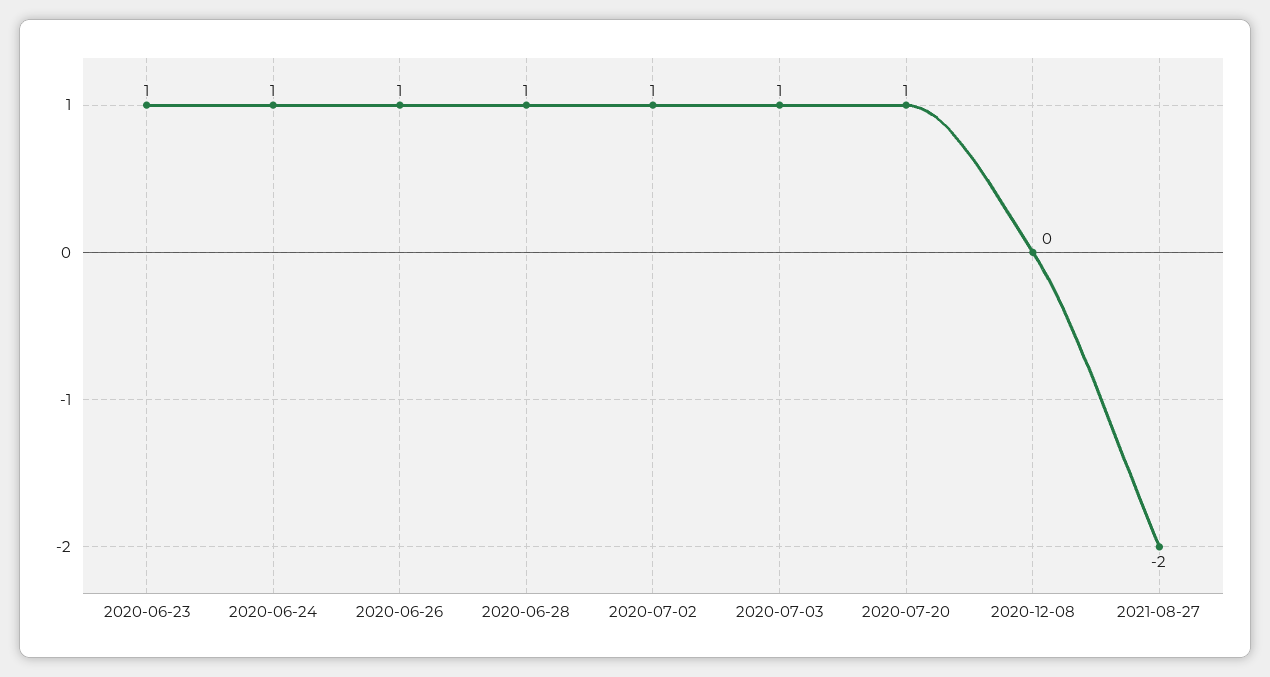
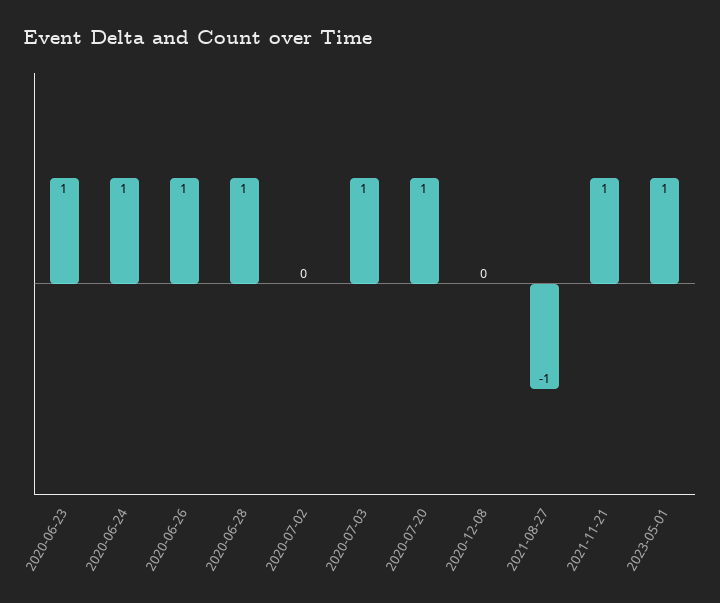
2020-07-02: 1 -> 0
2021-08-27: -2 -> -1
2021-11-21: none -> 1
2023-05-01: none -> 1

